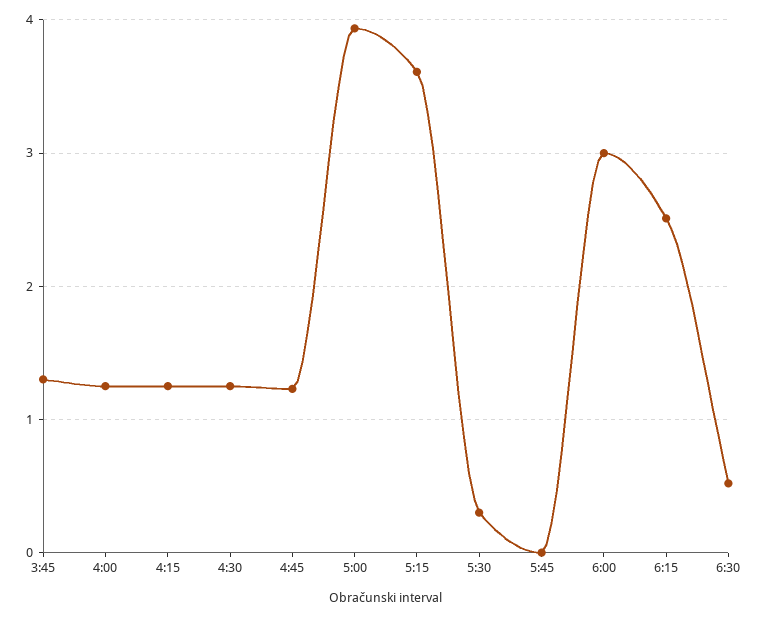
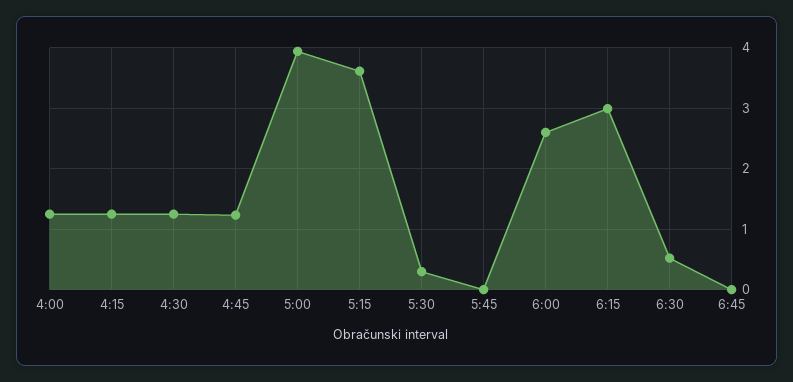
3:45: 1.3 -> none
6:00: 3 -> 2.6
6:15: 2.5 -> 3
6:45: none -> 0

